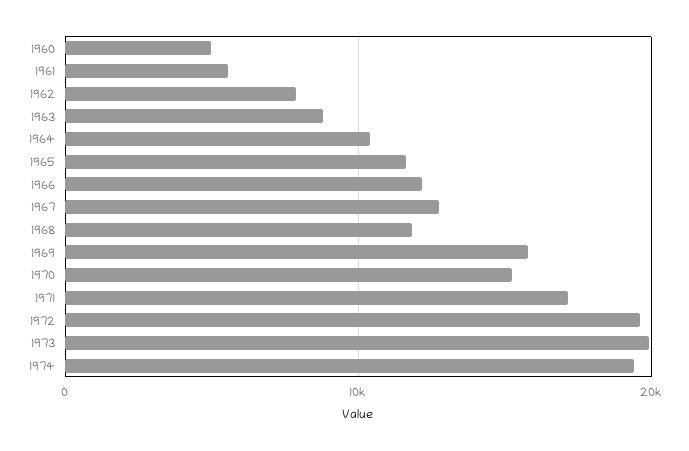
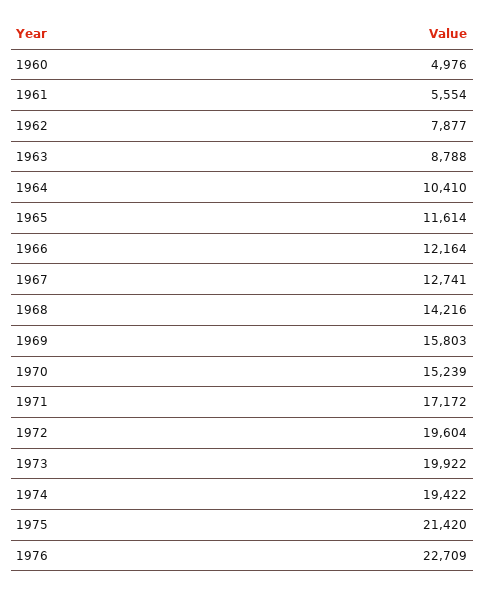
1968: 12000 -> 14216
1975: none -> 21420
1976: none -> 22709

